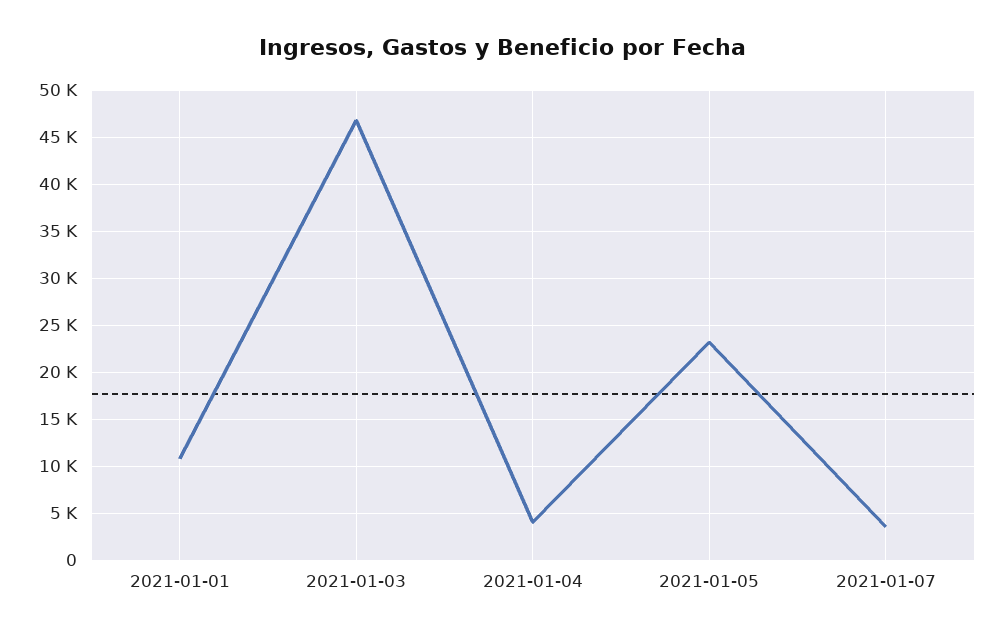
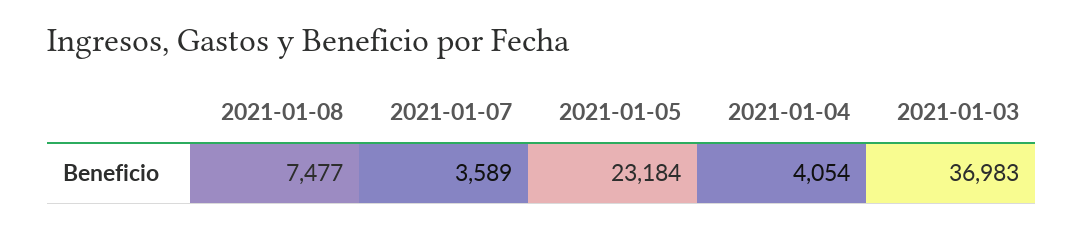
2021-01-01: 11000 -> none
2021-01-03: 47000 -> 36983
2021-01-08: none -> 7477

